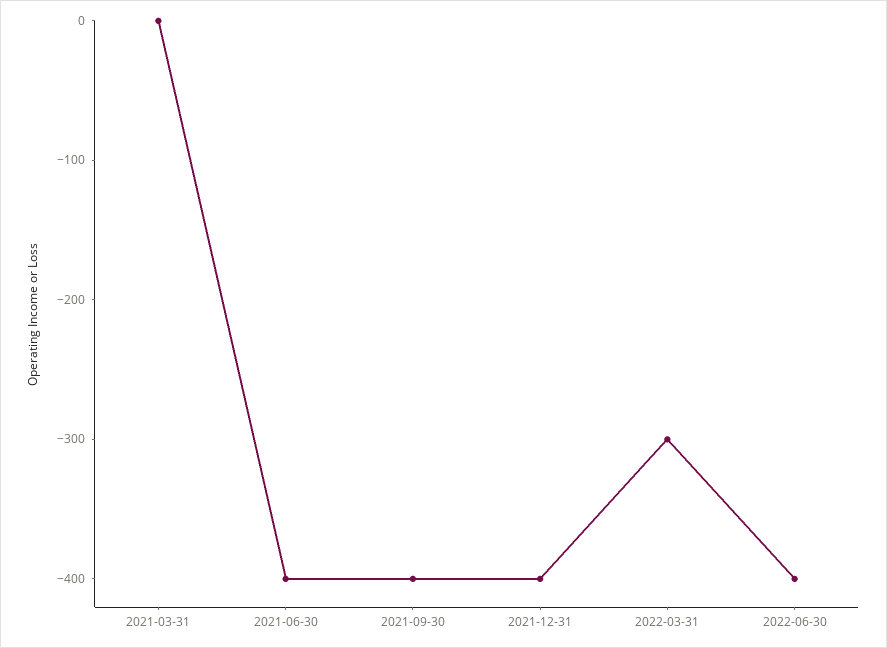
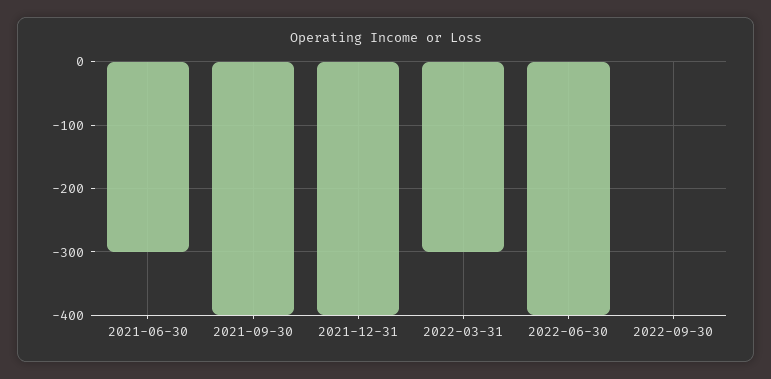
2021-03-31: 0 -> none
2021-06-30: -400 -> -300
2022-09-30: none -> 0

